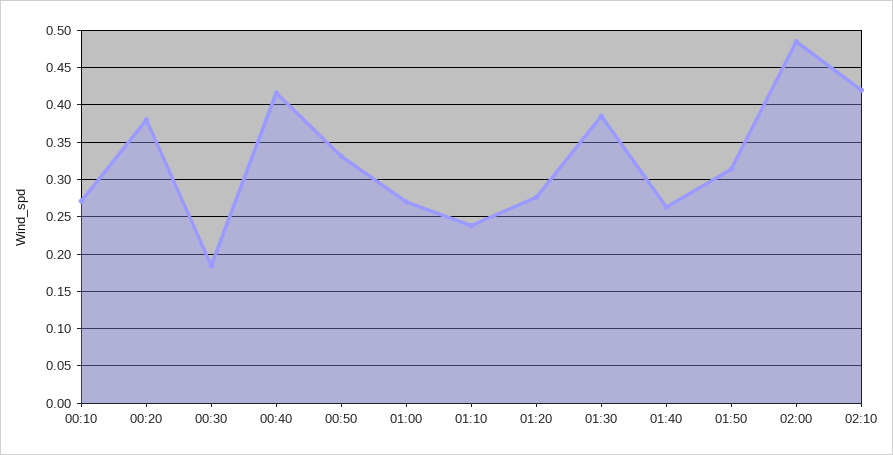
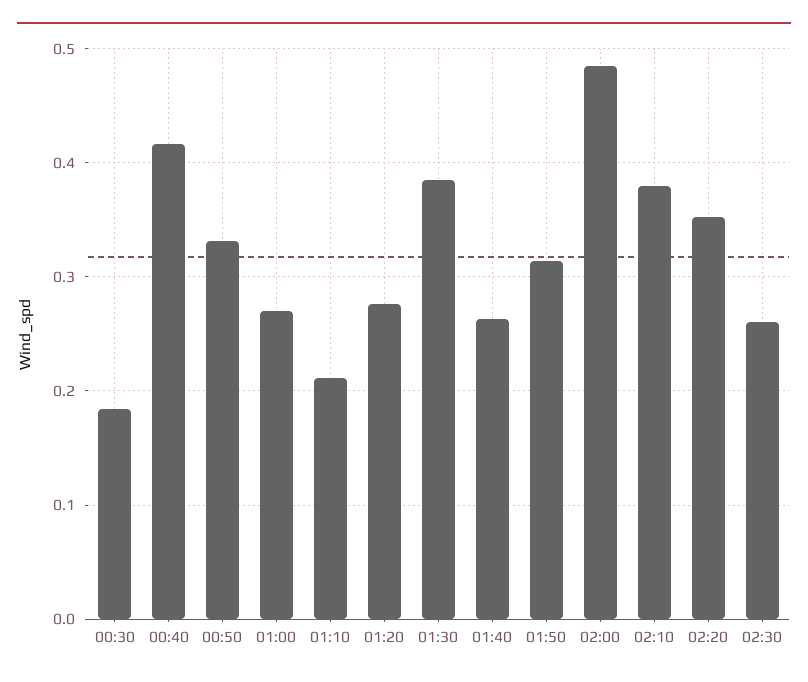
00:10: 0.27 -> none
00:20: 0.38 -> none
01:10: 0.24 -> 0.21
02:10: 0.42 -> 0.38
02:20: none -> 0.35
02:30: none -> 0.26

